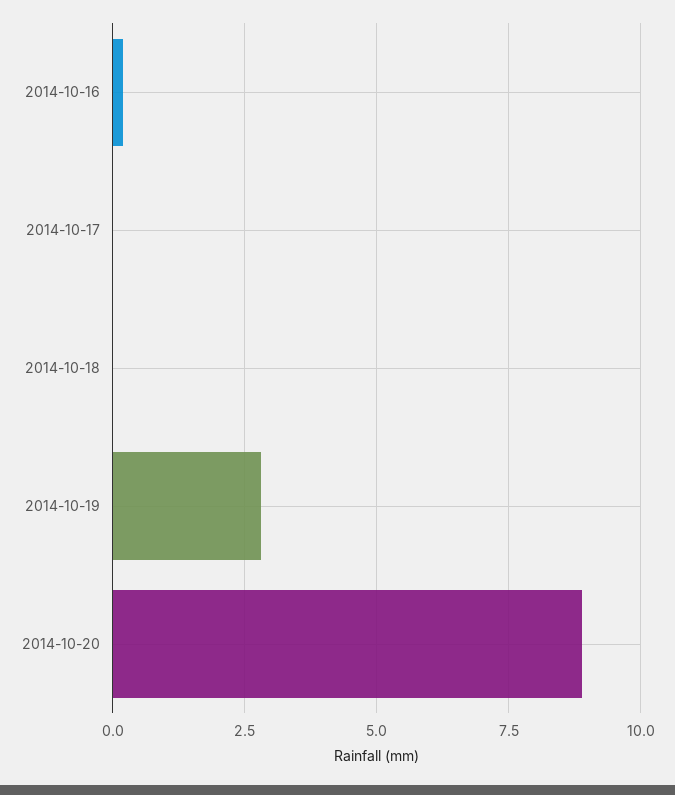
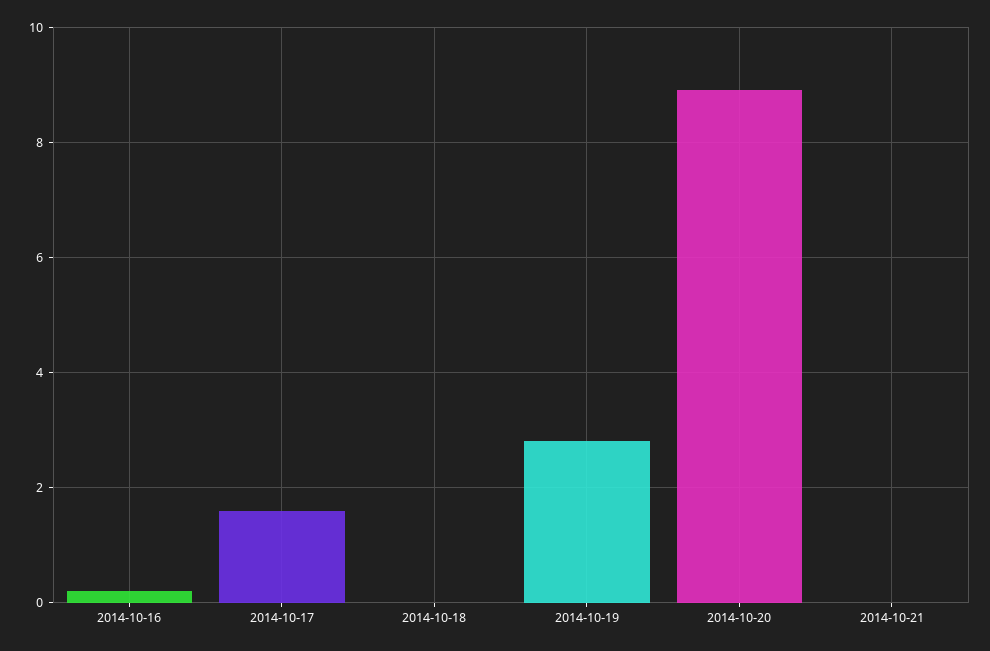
2014-10-17: 0 -> 1.5
2014-10-21: none -> 0

